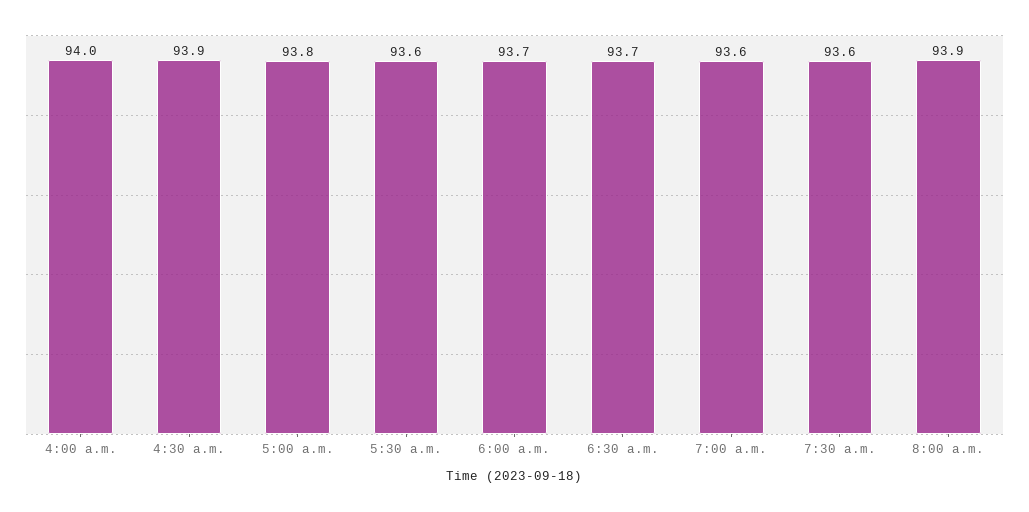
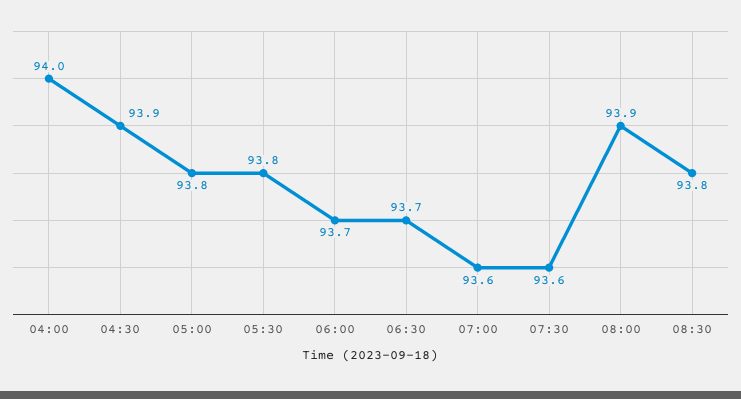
5:30 a.m.: 93.6 -> 93.8
08:30: none -> 93.8

